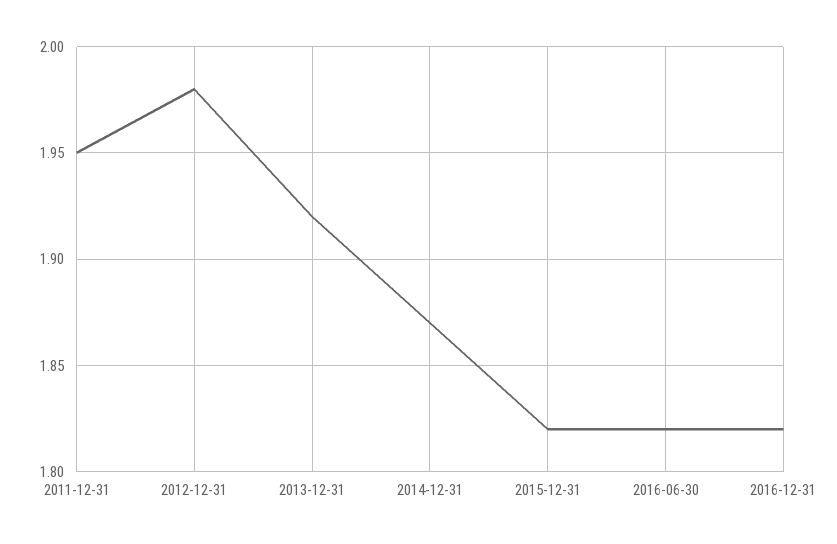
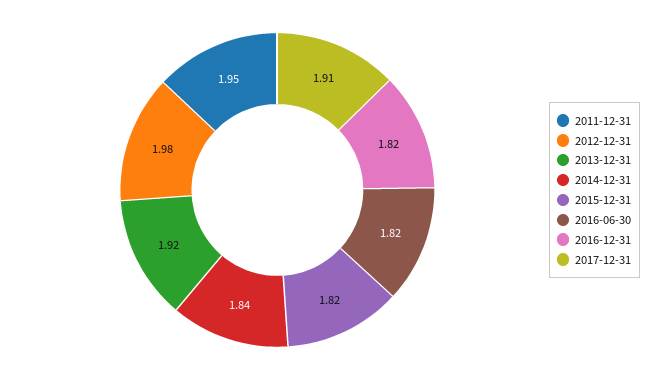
2014-12-31: 1.87 -> 1.84
2017-12-31: none -> 1.91

